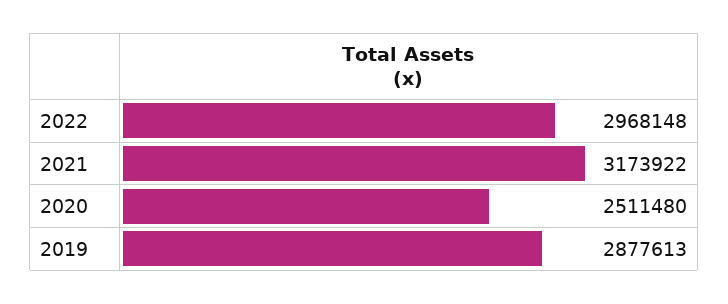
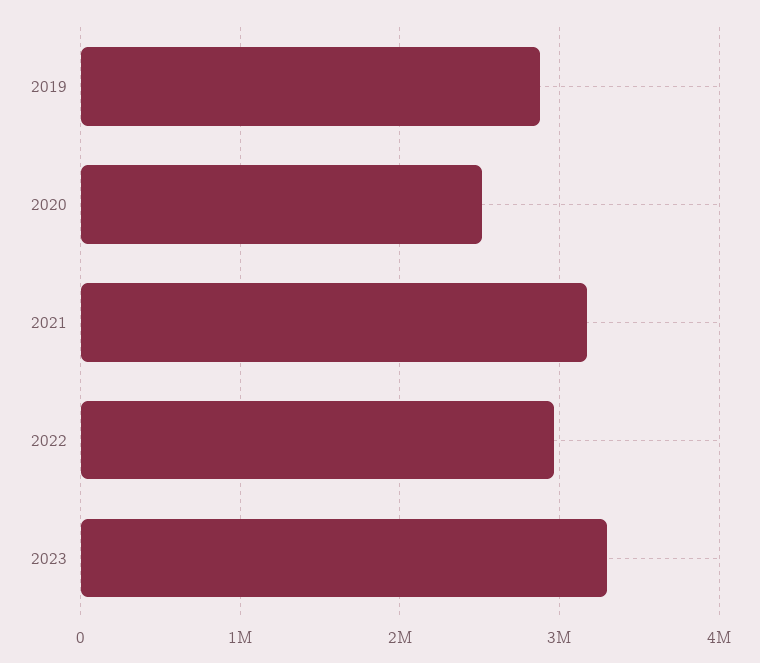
2023: none -> 3300000

